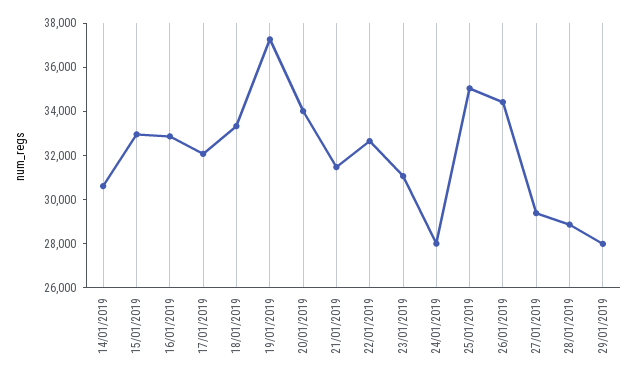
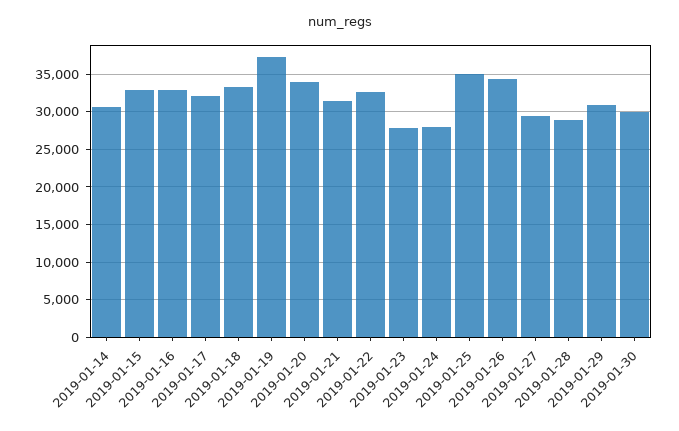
23/01/2019: 31000 -> 28000
29/01/2019: 28000 -> 31000
2019-01-30: none -> 30000

